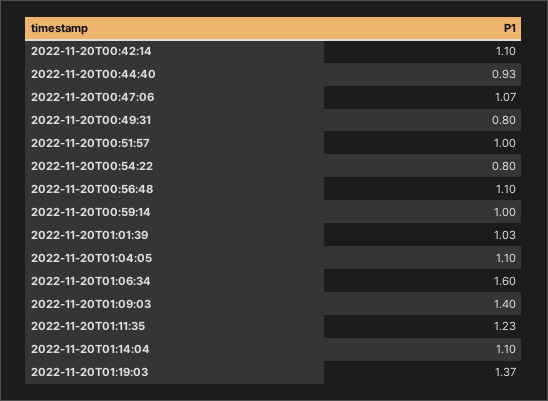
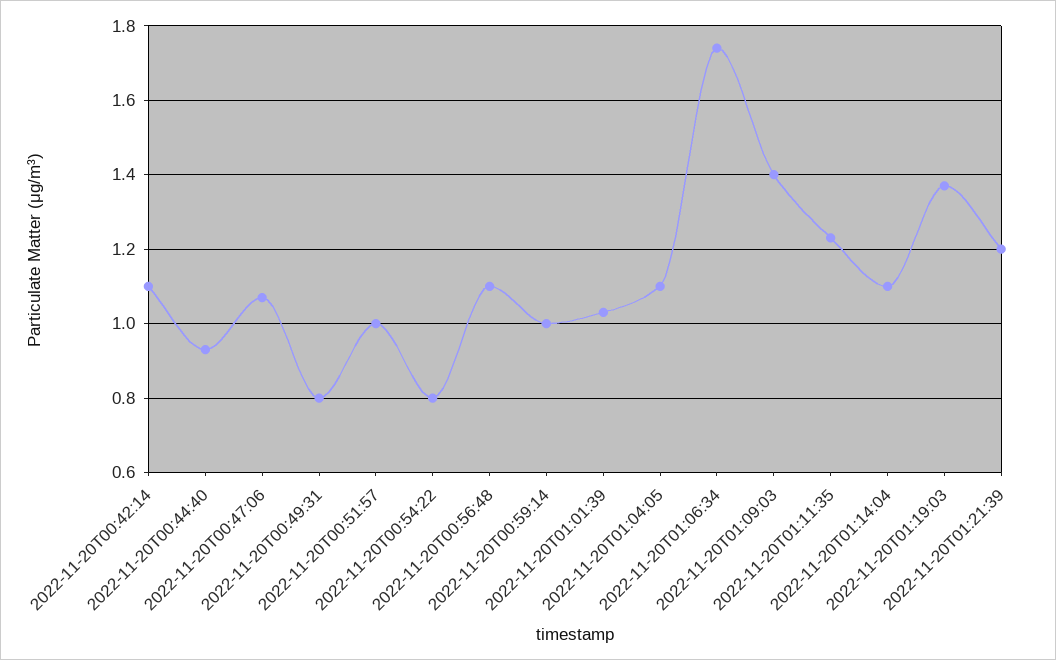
2022-11-20T01:06:34: 1.6 -> 1.75
2022-11-20T01:21:39: none -> 1.2

